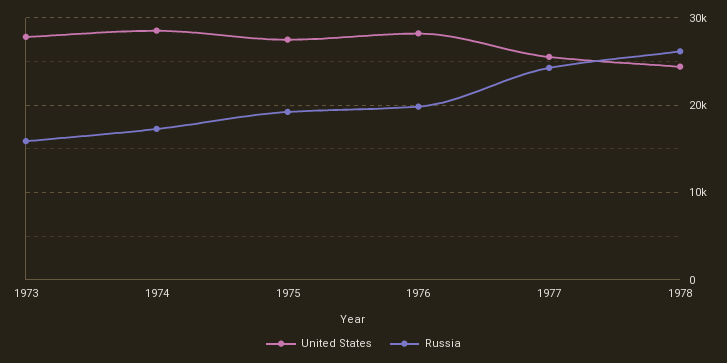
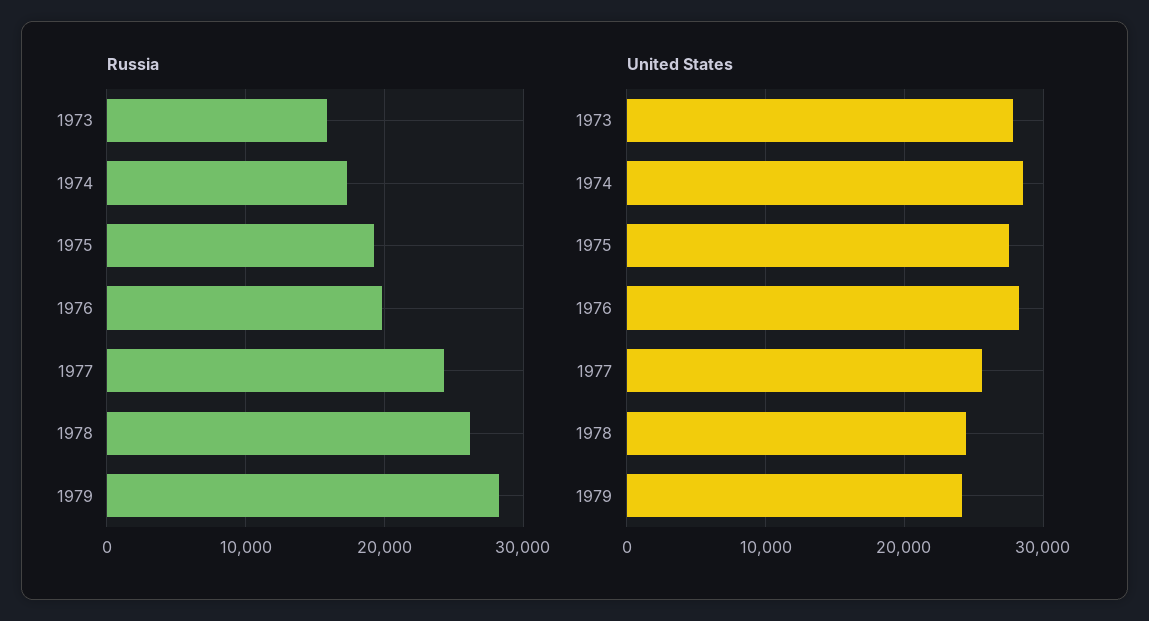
Russia, 1979: none -> 28000
United States, 1979: none -> 24000

